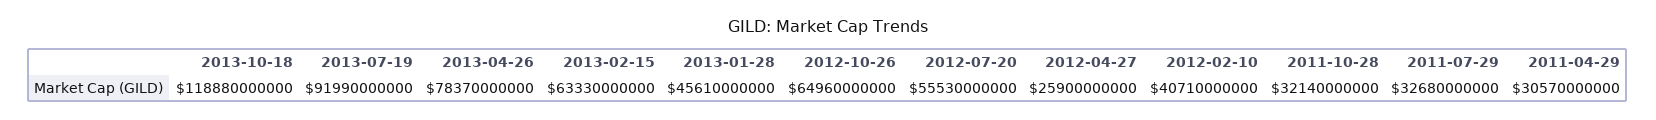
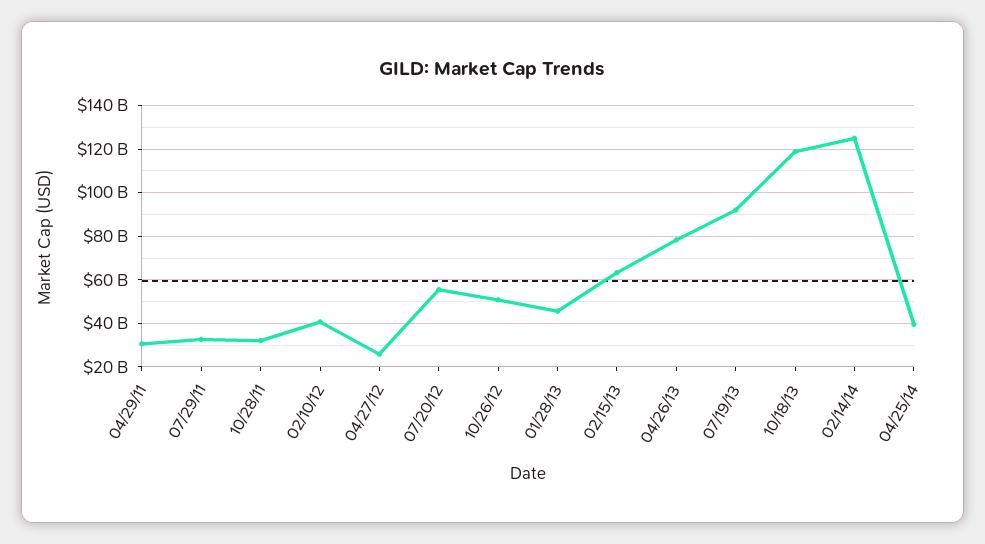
2012-10-26: 64960000000 -> 50000000000
02/14/14: none -> 125000000000
04/25/14: none -> 40000000000

